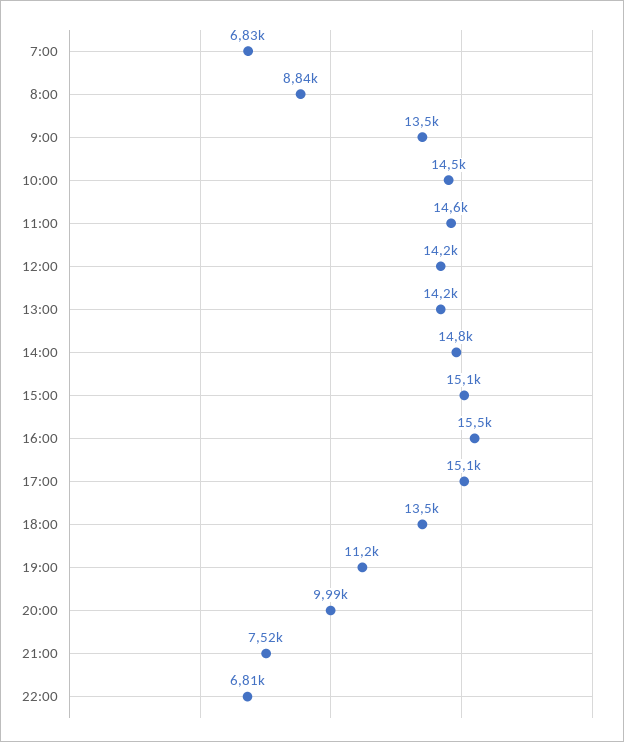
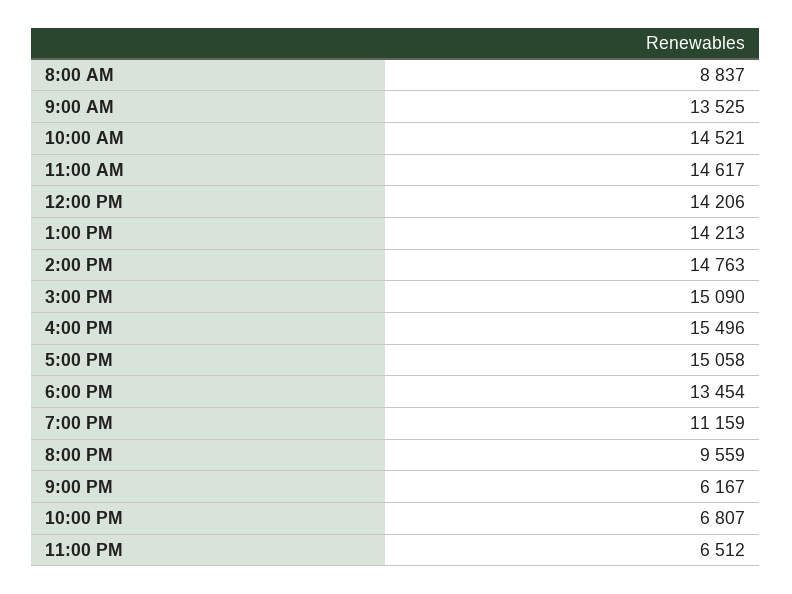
7:00: 6830 -> none
20:00: 9990 -> 9559
21:00: 7520 -> 6167
11:00 PM: none -> 6512

